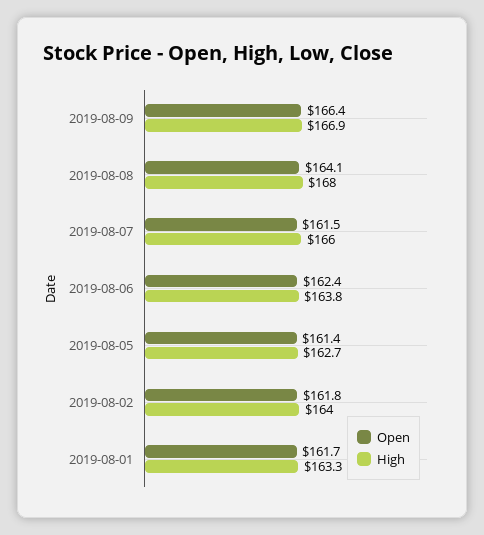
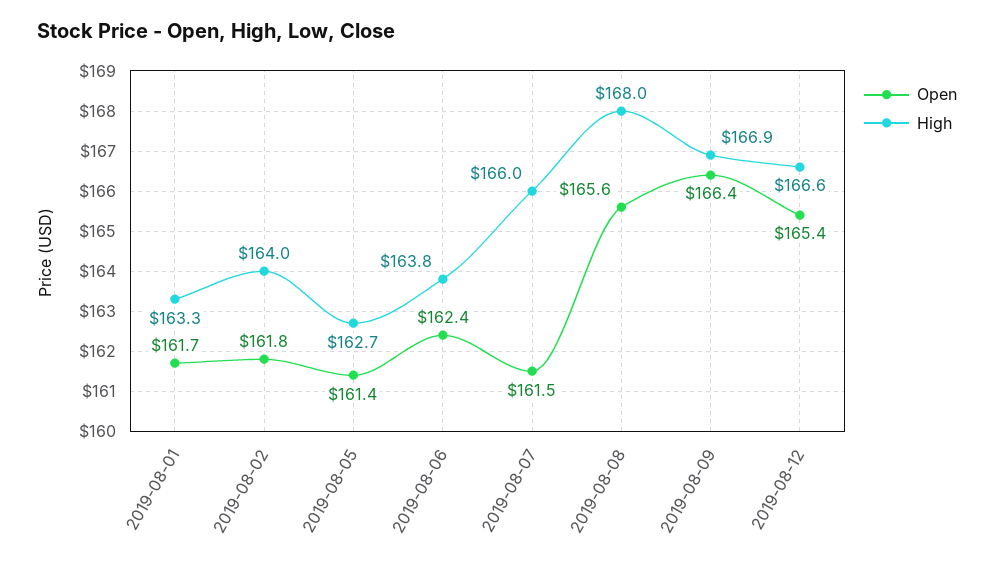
Open, 2019-08-08: 164.1 -> 165.6
Open, 2019-08-12: none -> 165.4
High, 2019-08-12: none -> 166.6

